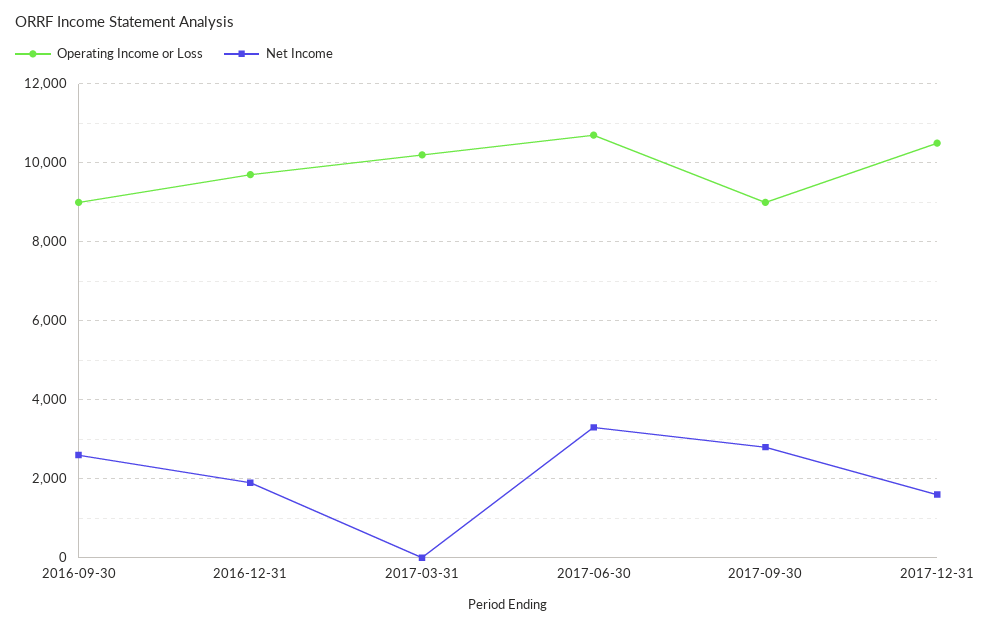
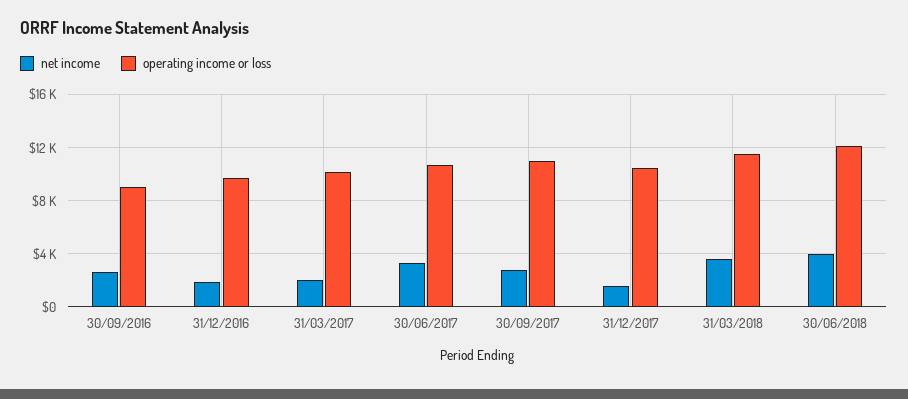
Net Income, 2017-03-31: 0 -> 2000
Operating Income or Loss, 2017-09-30: 9000 -> 11000
Net Income, 31/03/2018: none -> 3500
Operating Income or Loss, 31/03/2018: none -> 11500
Net Income, 30/06/2018: none -> 4000
Operating Income or Loss, 30/06/2018: none -> 12000

